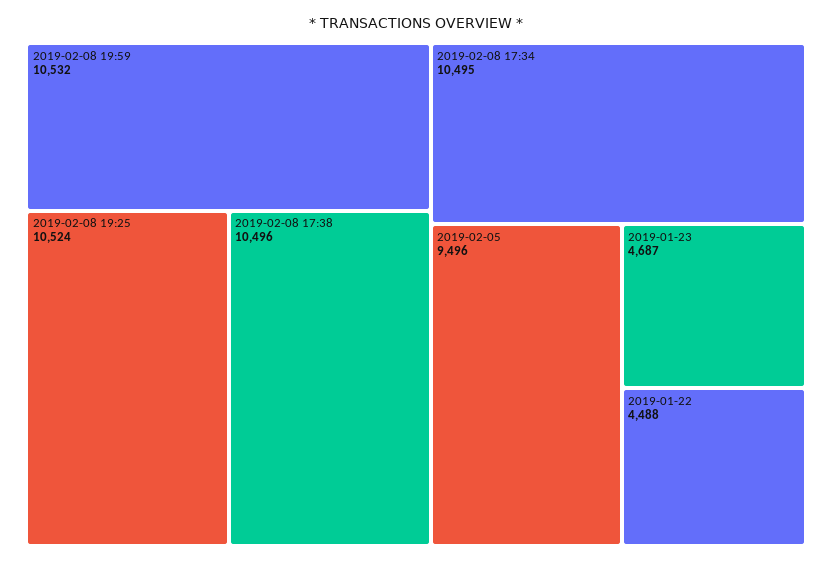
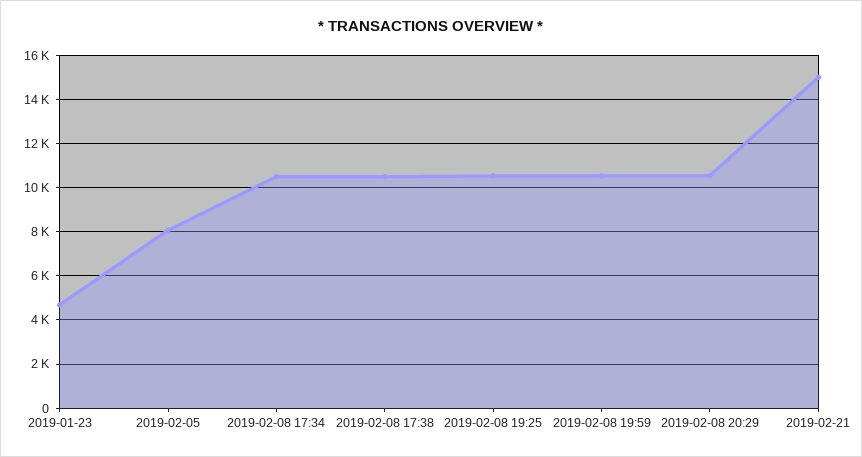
2019-02-05: 9496 -> 8000
2019-01-22: 4488 -> none
2019-02-08 20:29: none -> 10500
2019-02-21: none -> 15000

